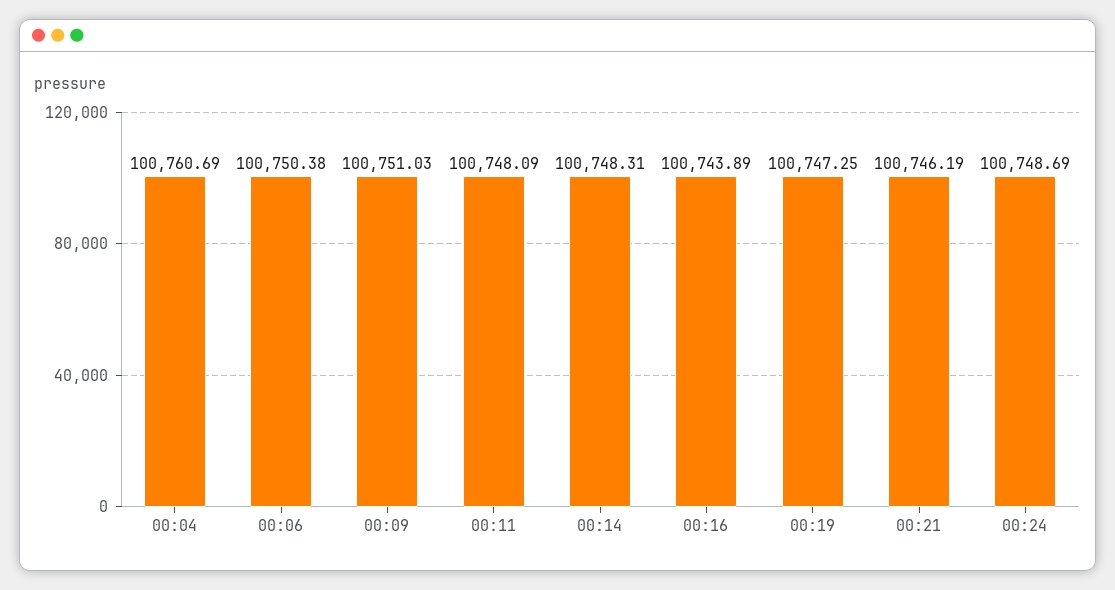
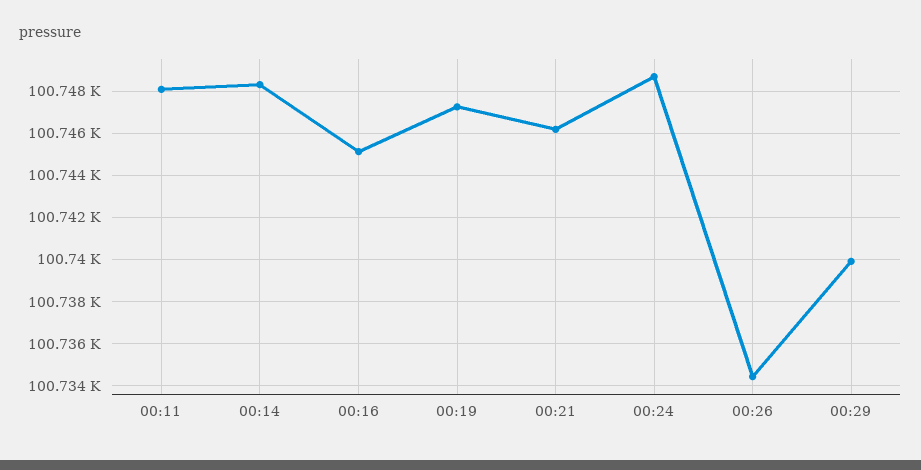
00:04: 100760.69 -> none
00:06: 100750.38 -> none
00:09: 100751.03 -> none
00:16: 100743.89 -> 100745
00:26: none -> 100734.5
00:29: none -> 100740

